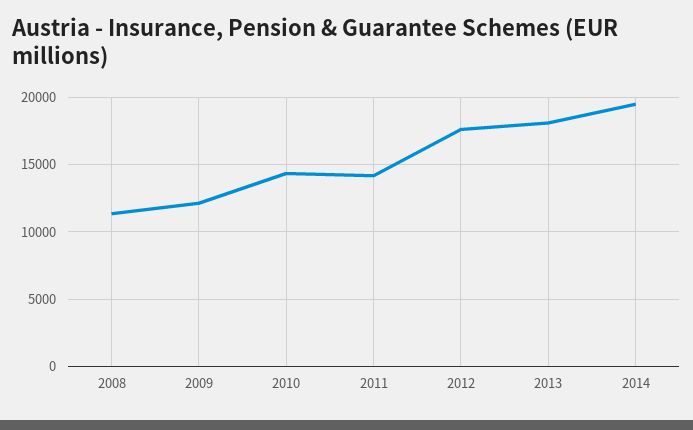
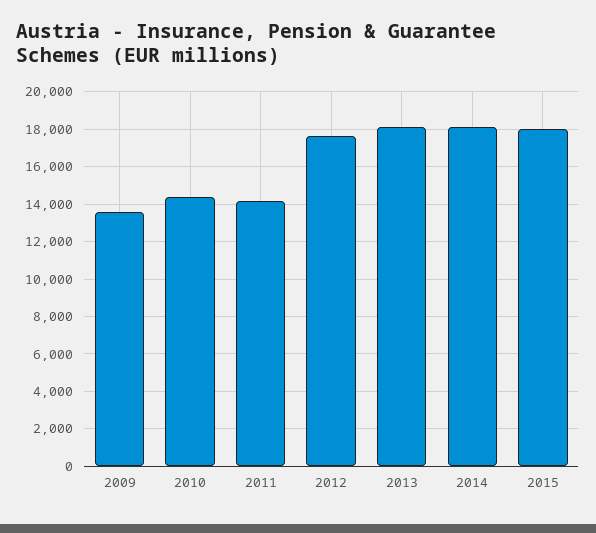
2008: 11500 -> none
2009: 12000 -> 13500
2014: 19500 -> 18000
2015: none -> 18000

